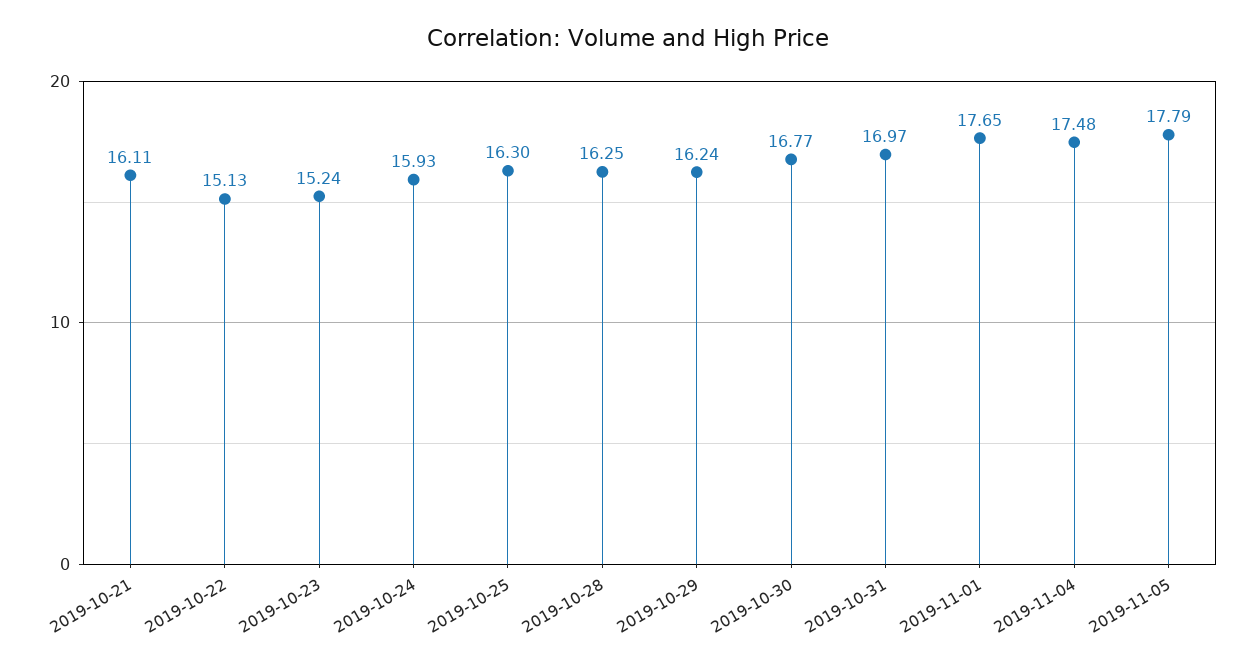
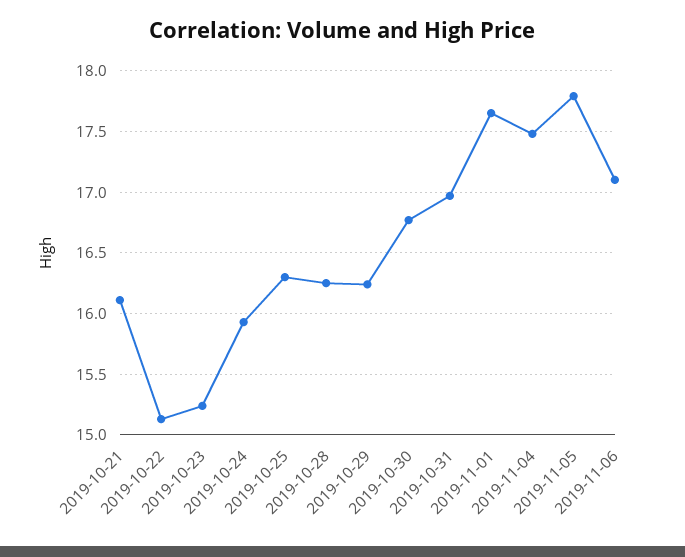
2019-11-06: none -> 17.1

